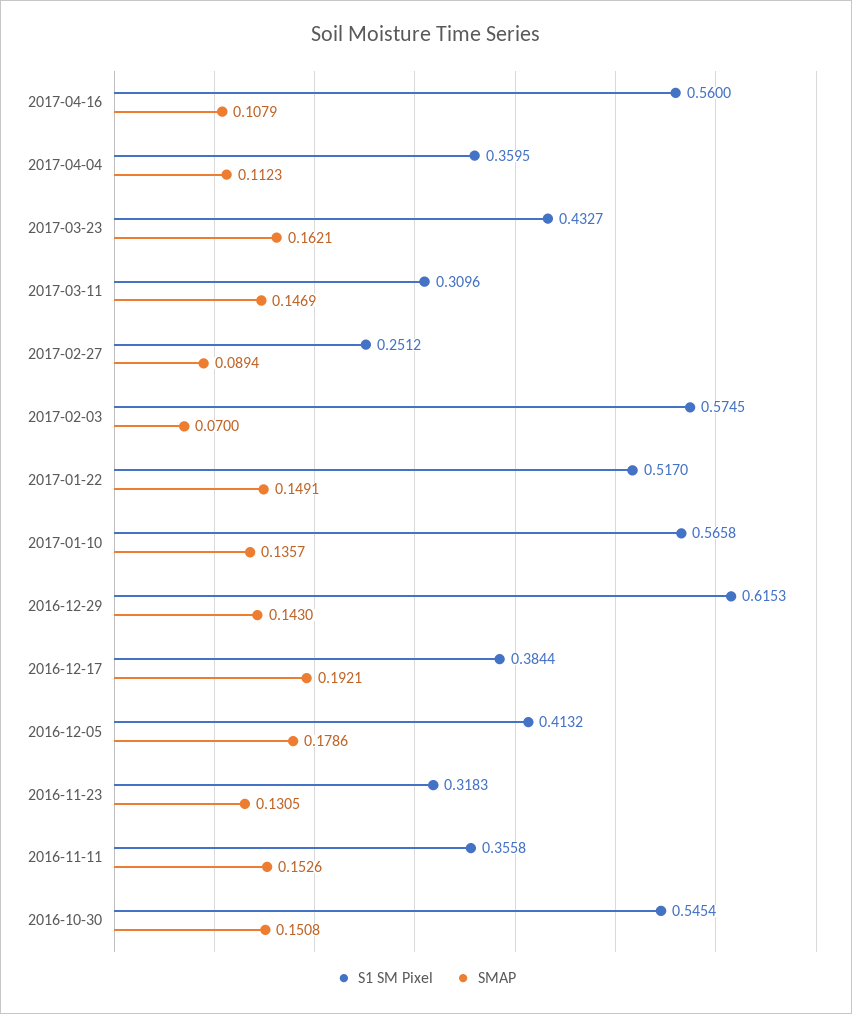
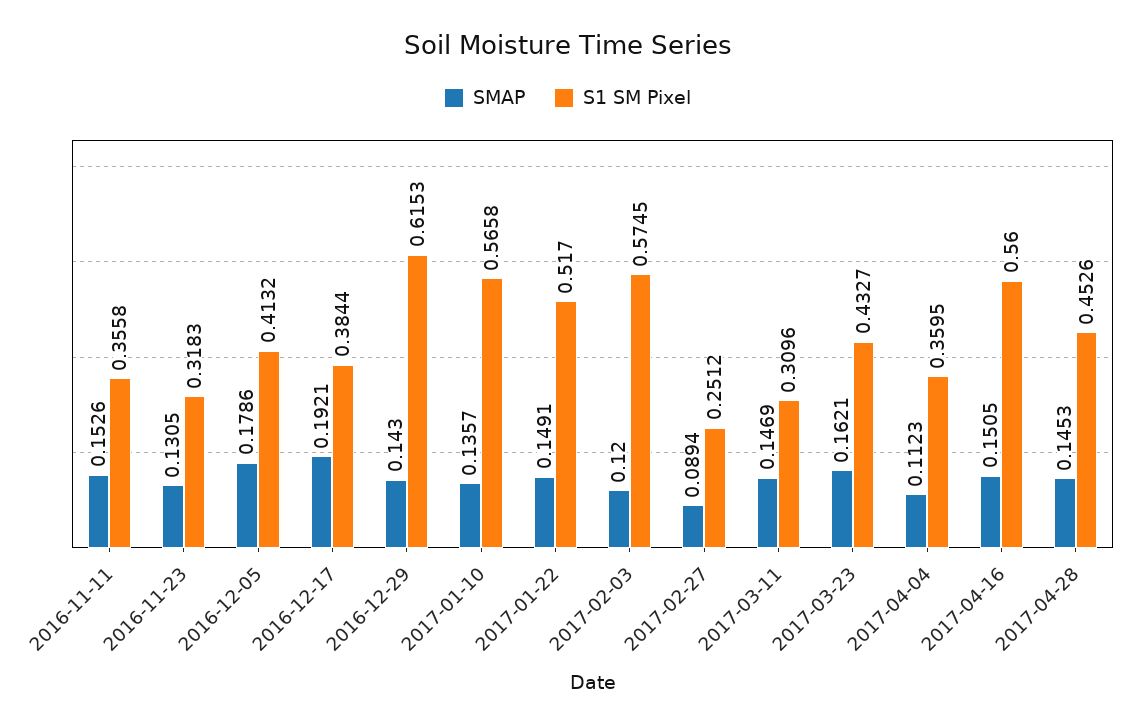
SMAP, 2017-04-16: 0.1079 -> 0.1505
SMAP, 2017-02-03: 0.07 -> 0.12
S1 SM Pixel, 2016-10-30: 0.5454 -> none
SMAP, 2016-10-30: 0.1508 -> none
SMAP, 2017-04-28: none -> 0.1453
S1 SM Pixel, 2017-04-28: none -> 0.4526

